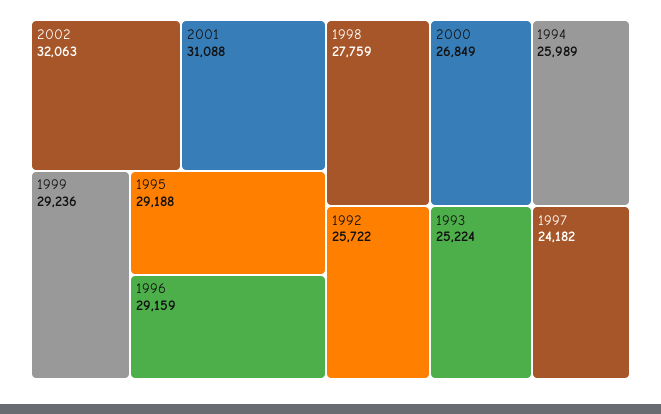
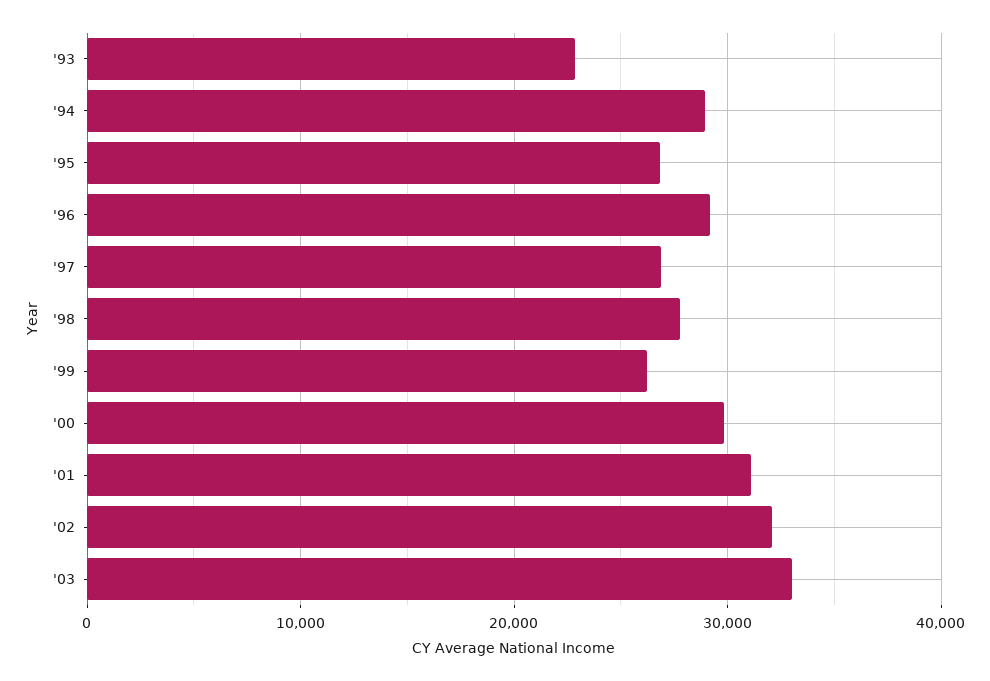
1999: 29236 -> 26000
1995: 29188 -> 27000
2000: 26849 -> 30000
1994: 25989 -> 29000
1992: 25722 -> none
1993: 25224 -> 23000
1997: 24182 -> 27000
'03: none -> 33000

